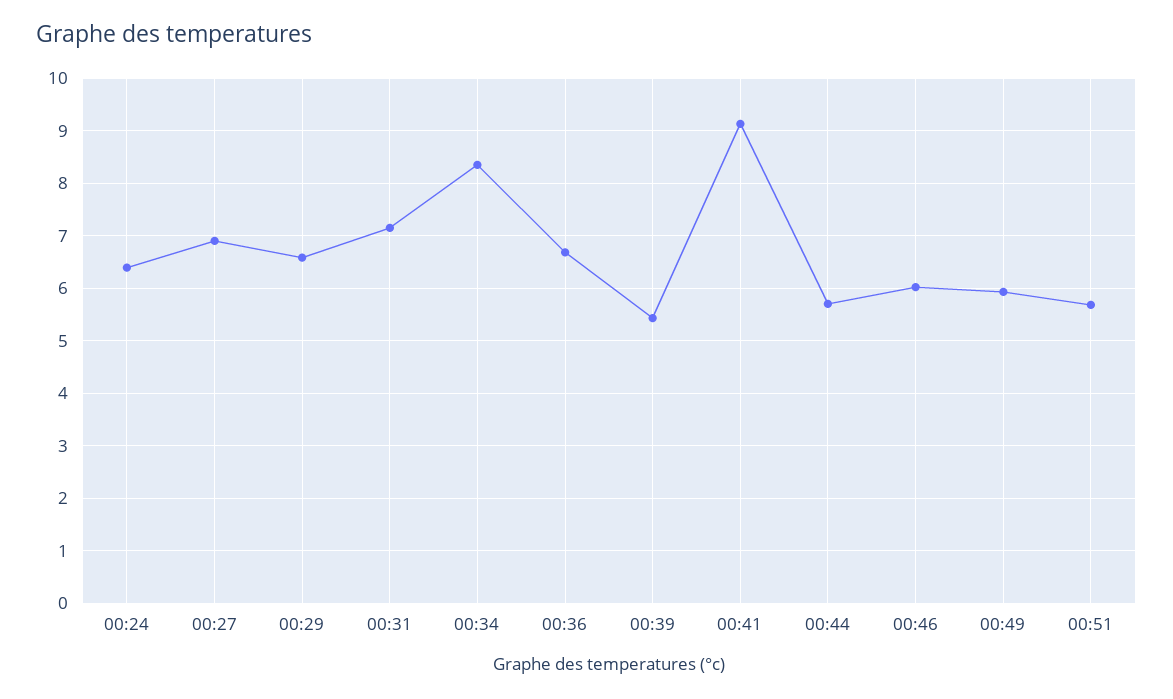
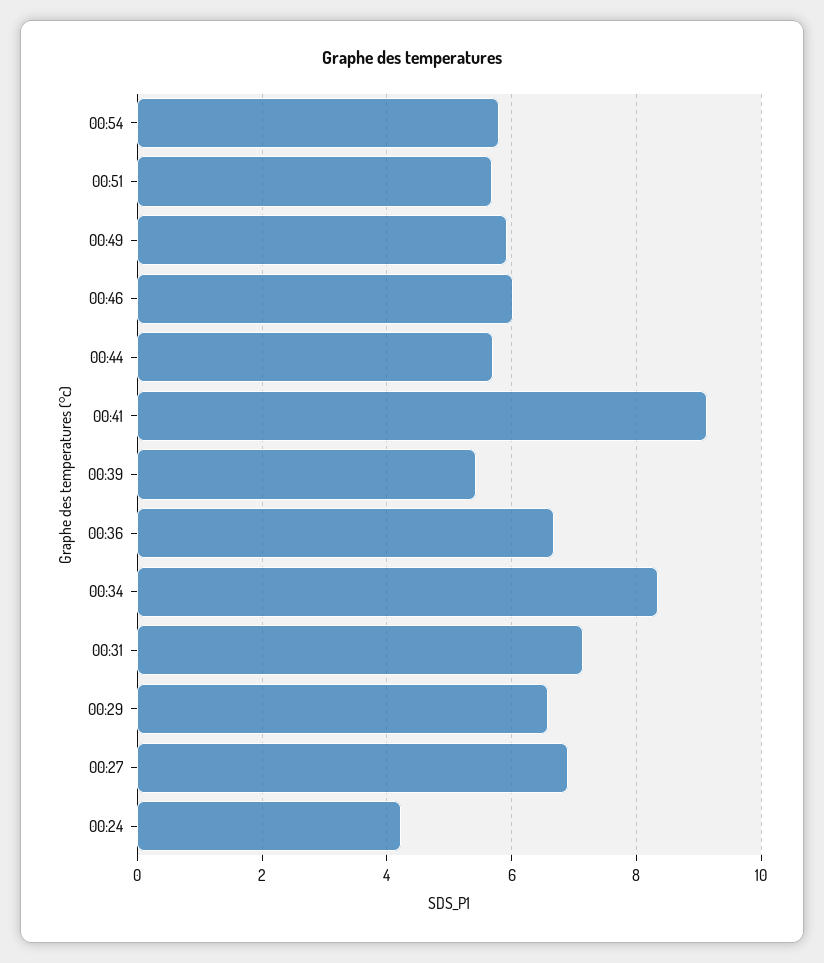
00:24: 6.4 -> 4.2
00:54: none -> 5.8

